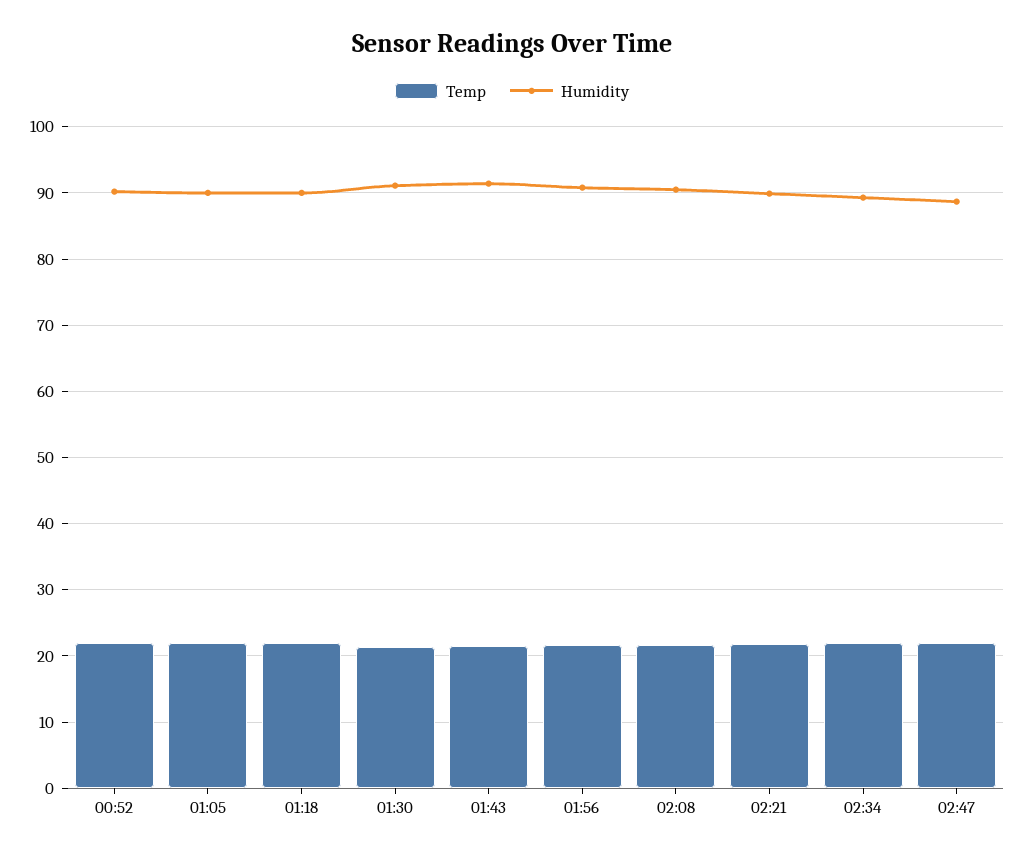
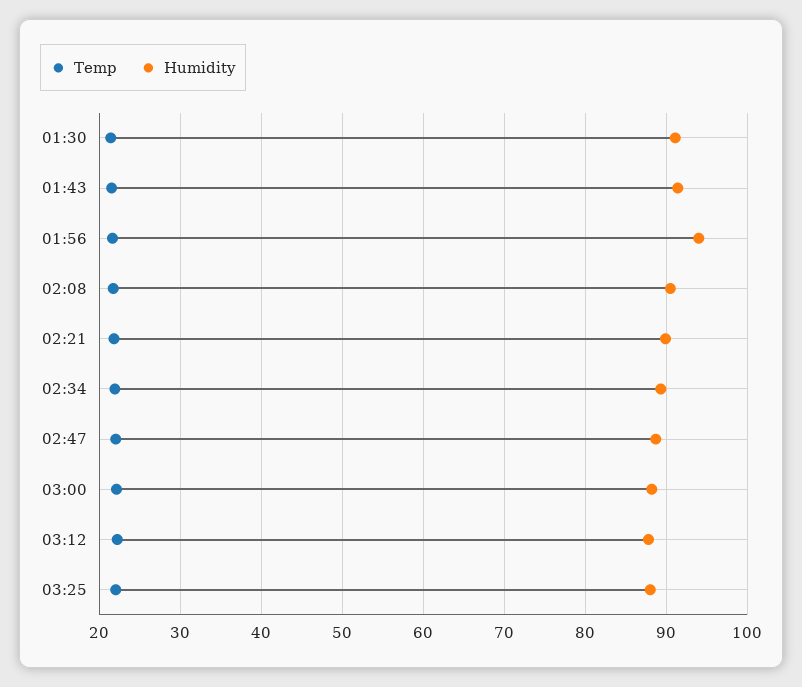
Temp, 00:52: 22 -> none
Humidity, 00:52: 90 -> none
Temp, 01:05: 22 -> none
Humidity, 01:05: 90 -> none
Temp, 01:18: 22 -> none
Humidity, 01:18: 90 -> none
Humidity, 01:56: 91 -> 94
Temp, 03:00: none -> 22
Humidity, 03:00: none -> 88
Temp, 03:12: none -> 22
Humidity, 03:12: none -> 88
Temp, 03:25: none -> 22
Humidity, 03:25: none -> 88

